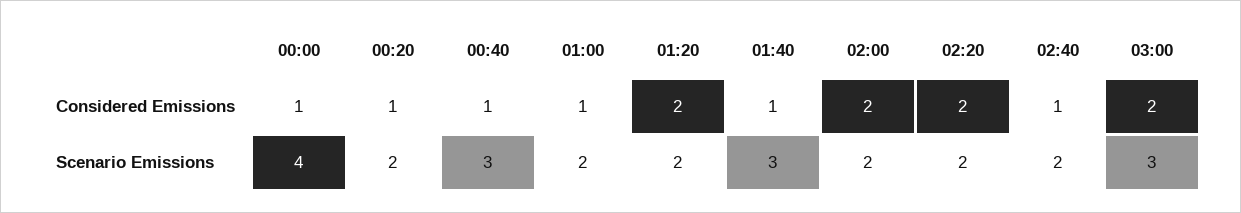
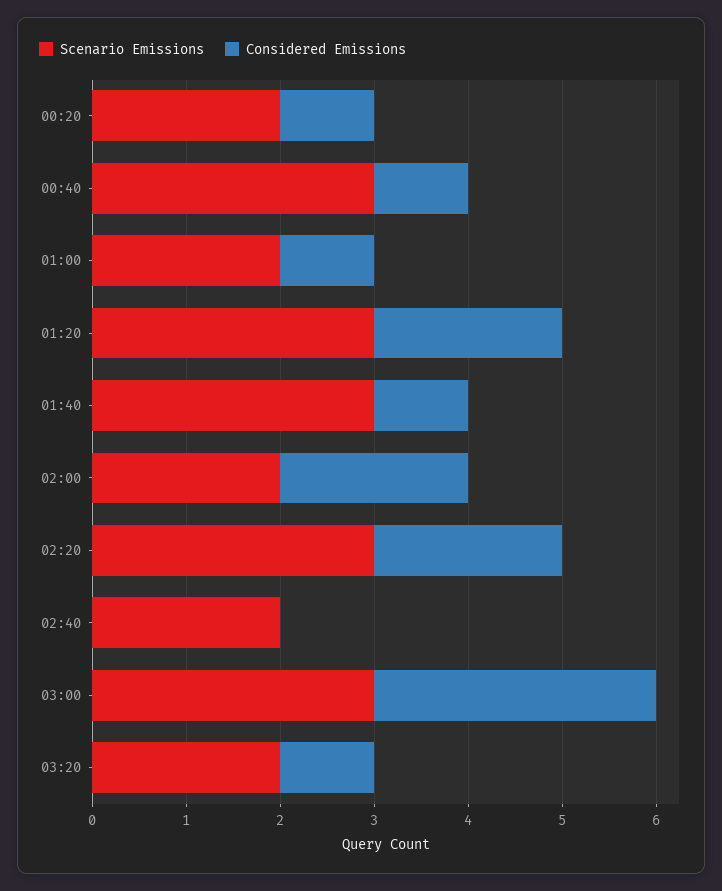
Considered Emissions, 00:00: 1 -> none
Considered Emissions, 02:40: 1 -> 0
Considered Emissions, 03:00: 2 -> 3
Scenario Emissions, 00:00: 4 -> none
Scenario Emissions, 01:20: 2 -> 3
Scenario Emissions, 02:20: 2 -> 3
Scenario Emissions, 03:20: none -> 2
Considered Emissions, 03:20: none -> 1

